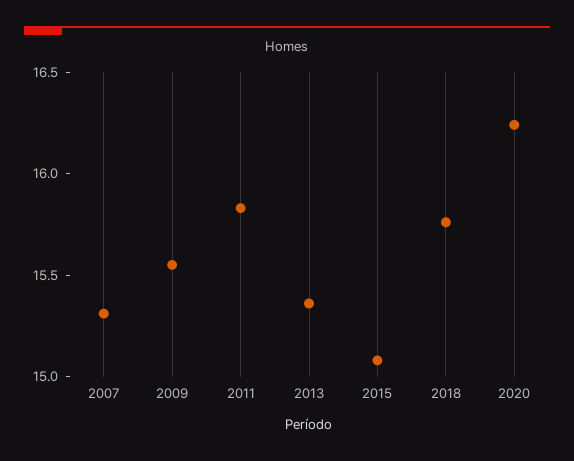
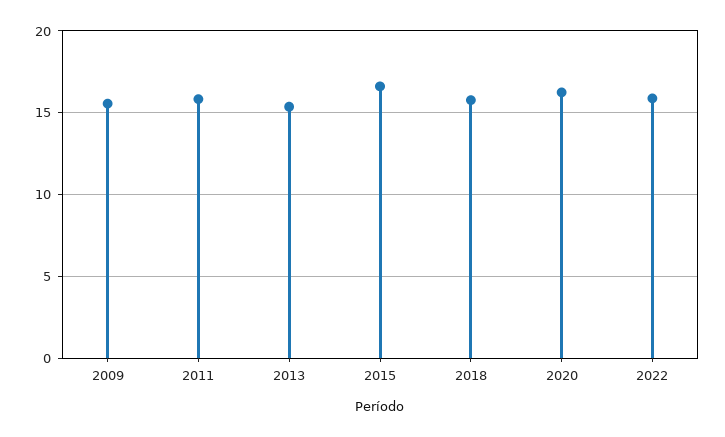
2007: 15.3 -> none
2015: 15.1 -> 16.5
2022: none -> 16

